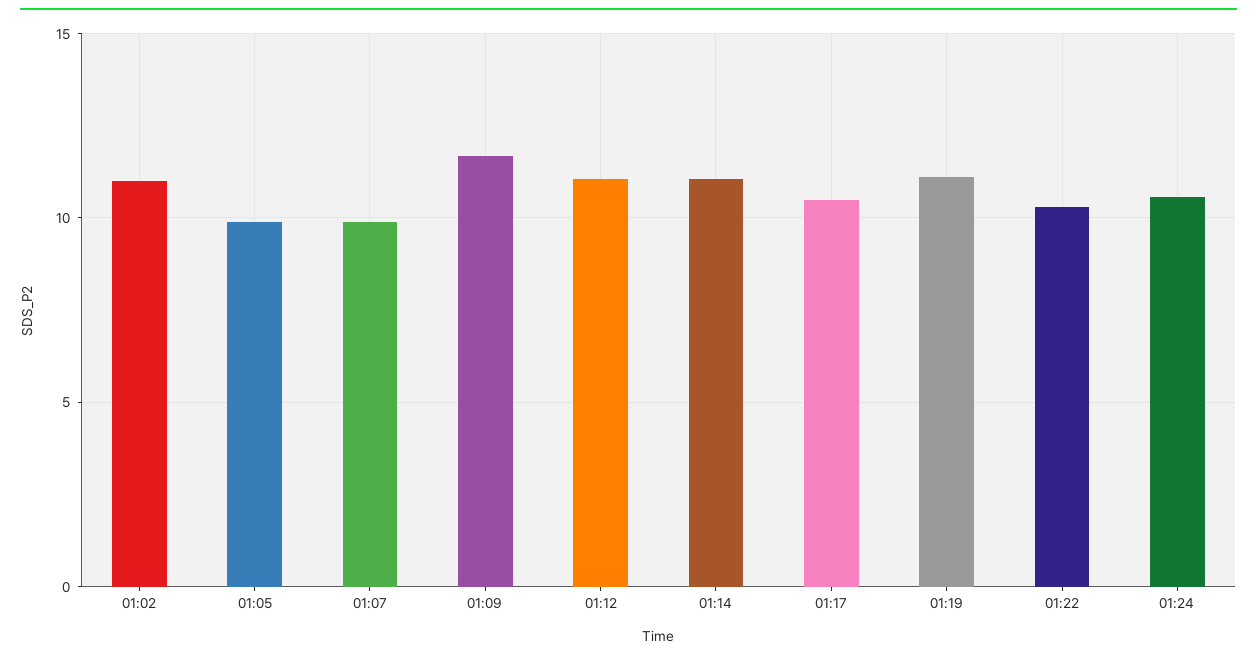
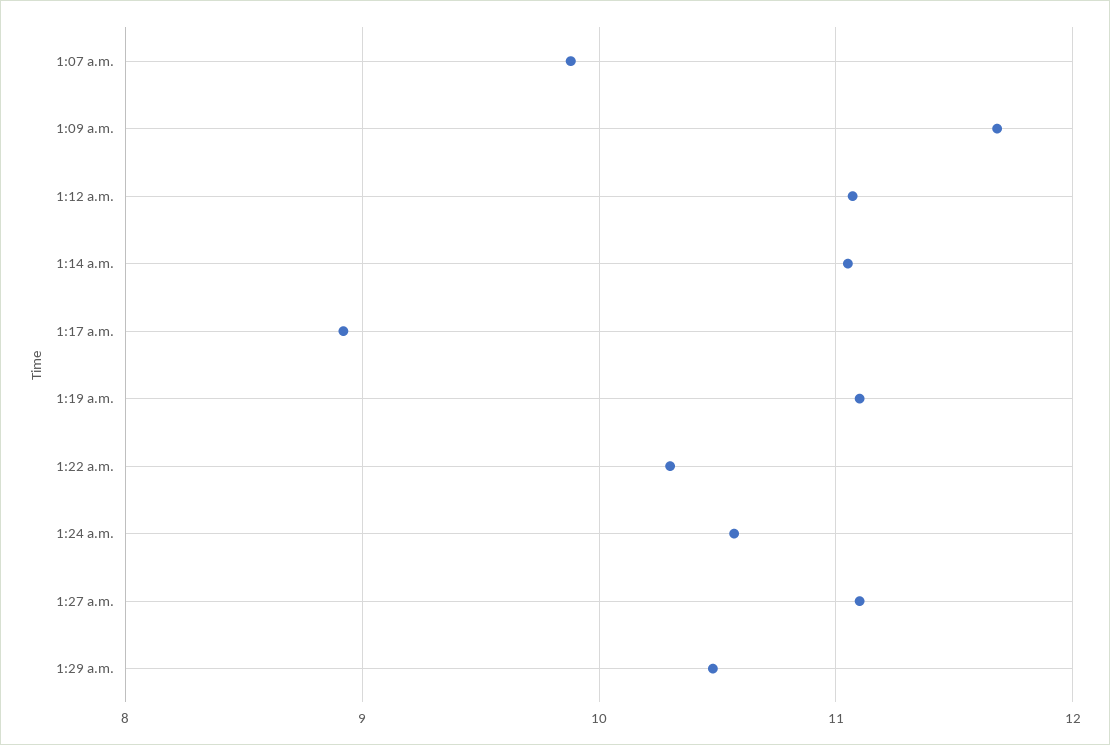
01:02: 11 -> none
01:05: 10 -> none
01:17: 10.5 -> 8.9
1:27 a.m.: none -> 11.1
1:29 a.m.: none -> 10.5

